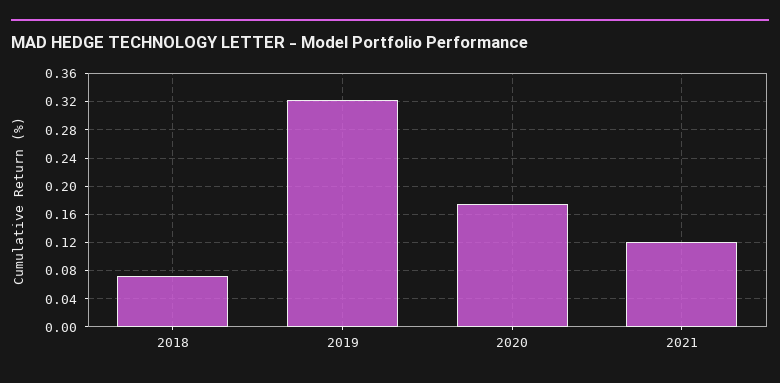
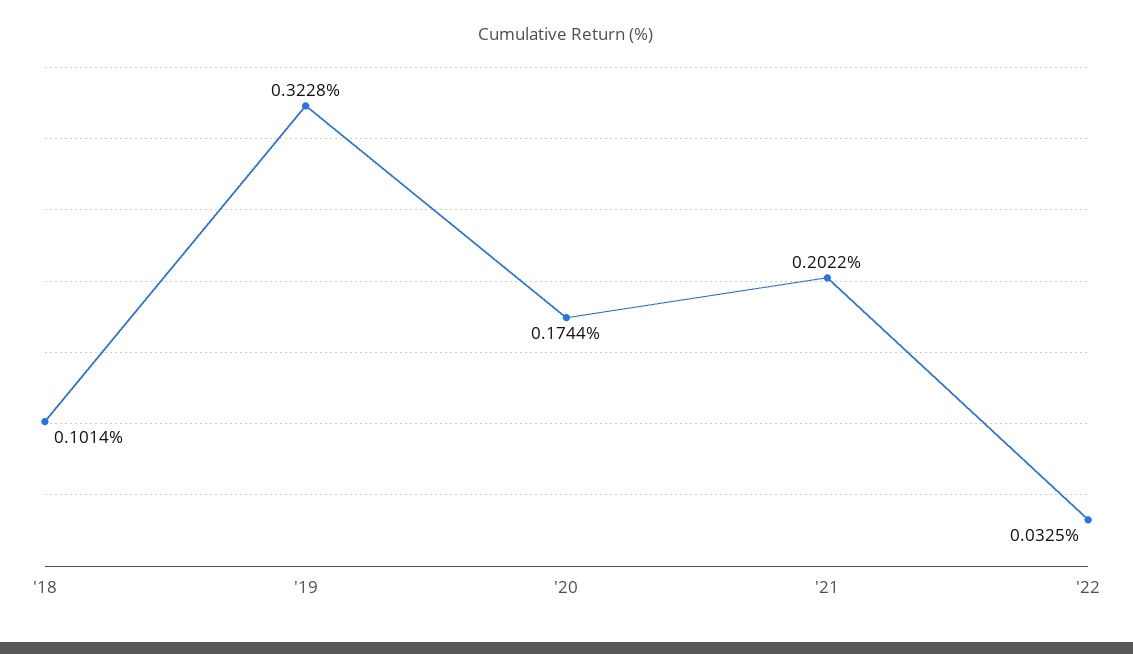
2018: 0.07 -> 0.1014
2021: 0.12 -> 0.2022
'22: none -> 0.0325

